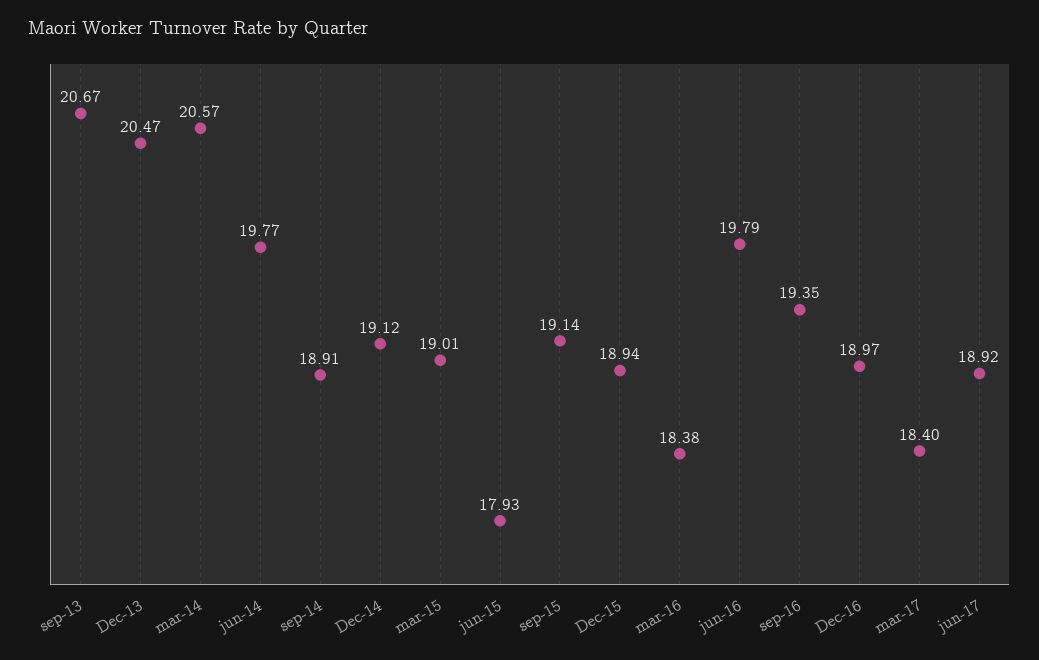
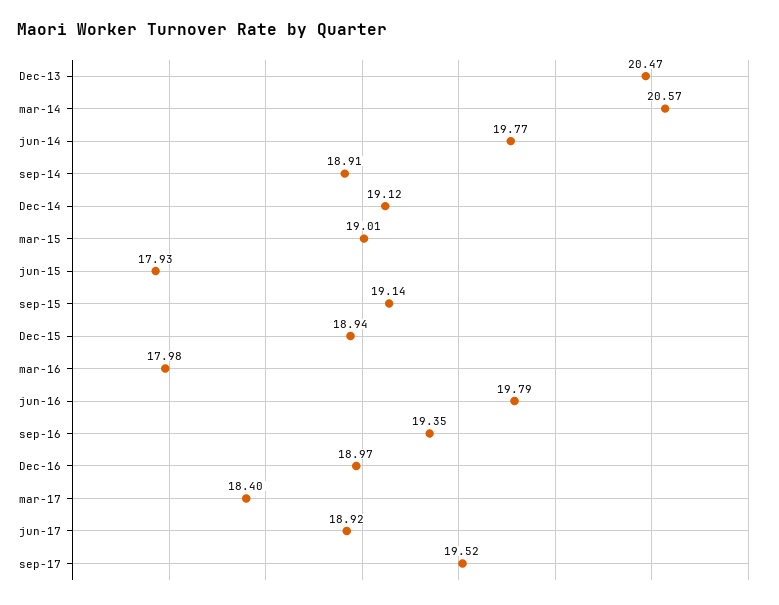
sep-13: 20.67 -> none
mar-16: 18.38 -> 17.98
sep-17: none -> 19.52

